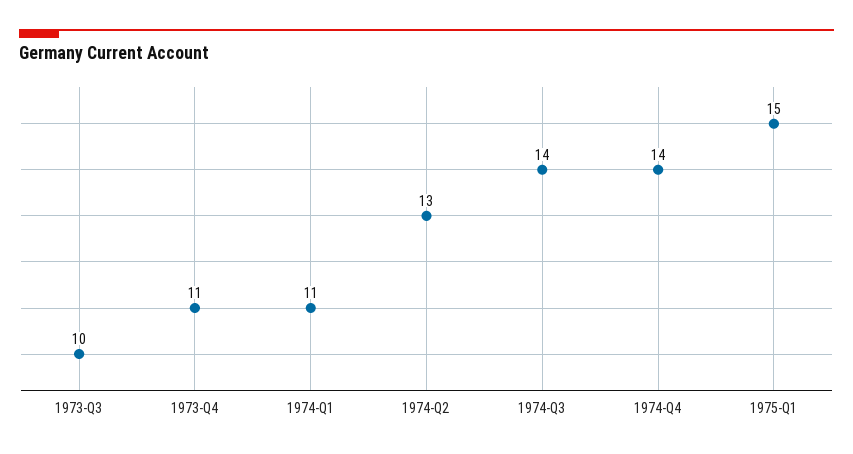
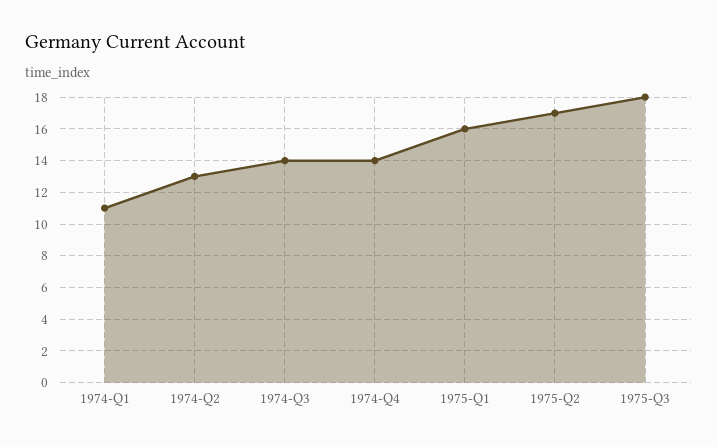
1973-Q3: 10 -> none
1973-Q4: 11 -> none
1975-Q1: 15 -> 16
1975-Q2: none -> 17
1975-Q3: none -> 18

